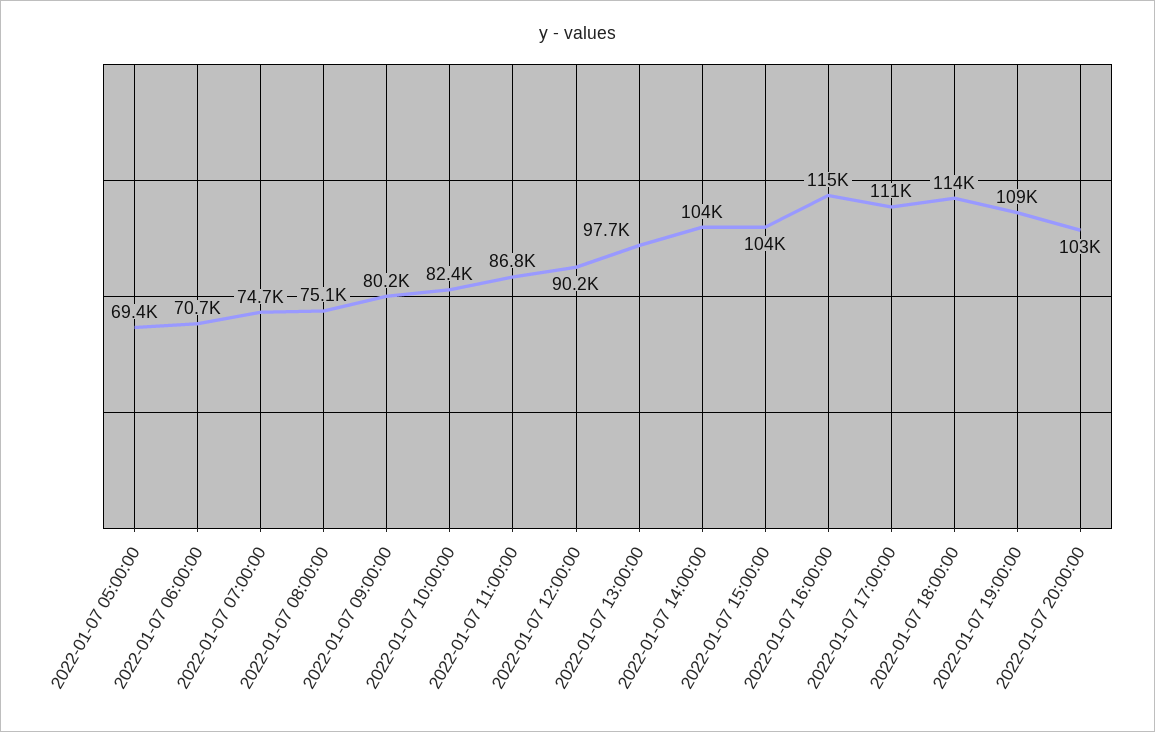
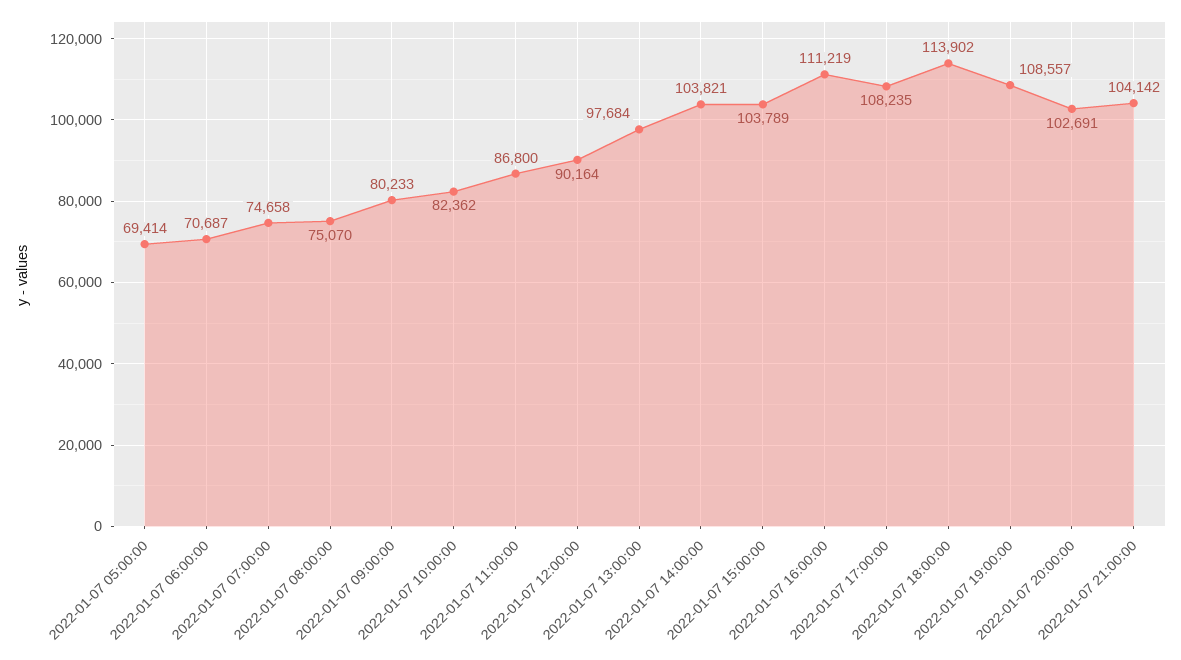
2022-01-07 16:00:00: 115000 -> 111219
2022-01-07 17:00:00: 111000 -> 108235
2022-01-07 21:00:00: none -> 104142

